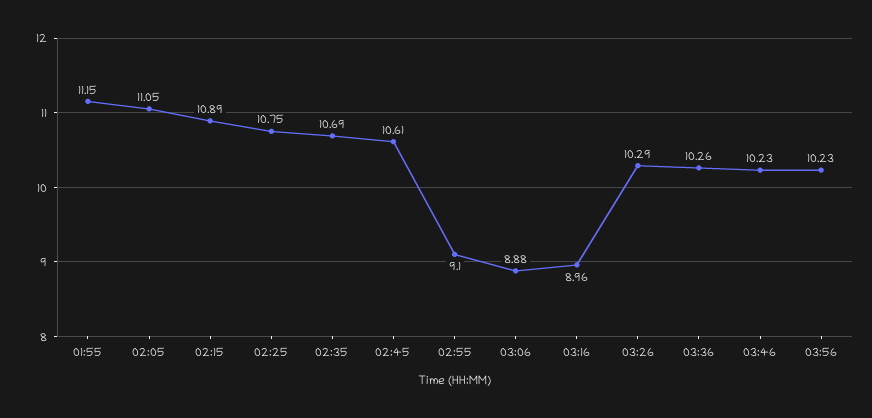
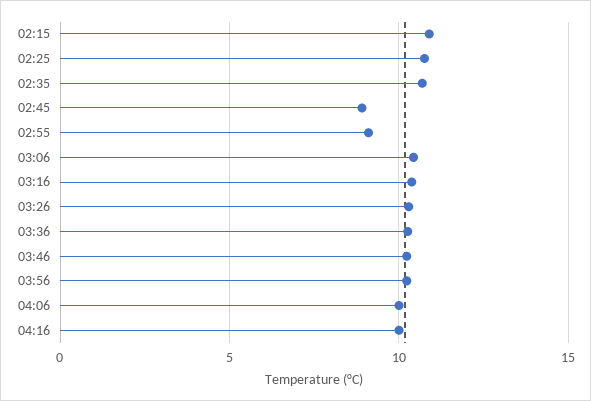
01:55: 11.15 -> none
02:05: 11.05 -> none
02:45: 10.61 -> 9
03:06: 8.88 -> 10.5
03:16: 8.96 -> 10.5
04:06: none -> 10
04:16: none -> 10

